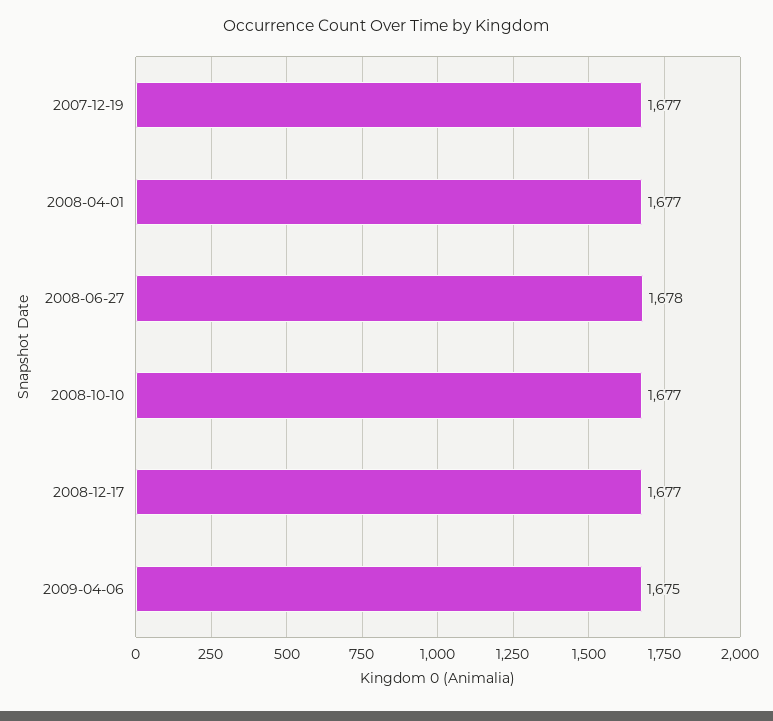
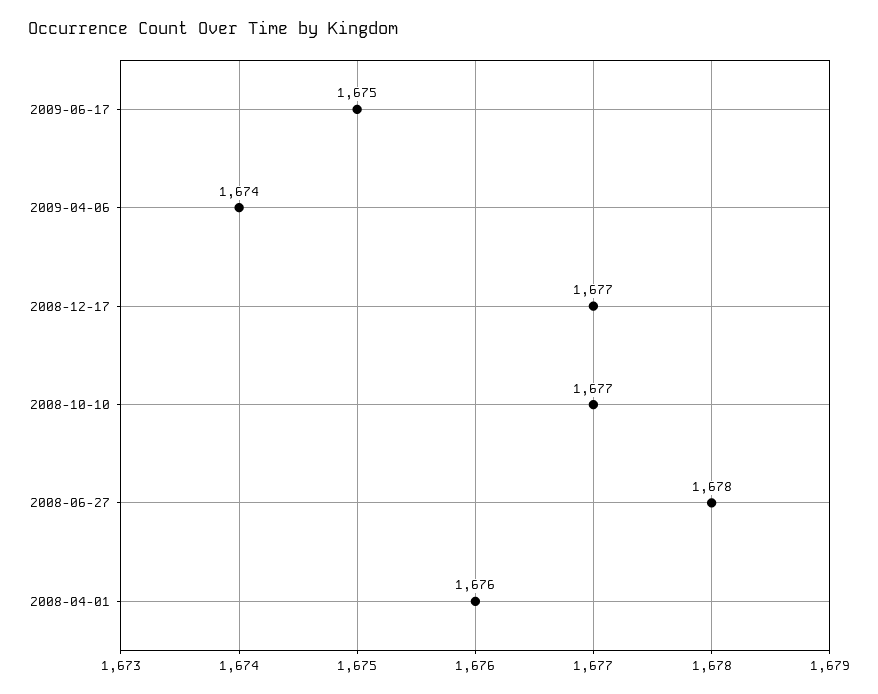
2007-12-19: 1677 -> none
2008-04-01: 1677 -> 1676
2009-04-06: 1675 -> 1674
2009-06-17: none -> 1675

